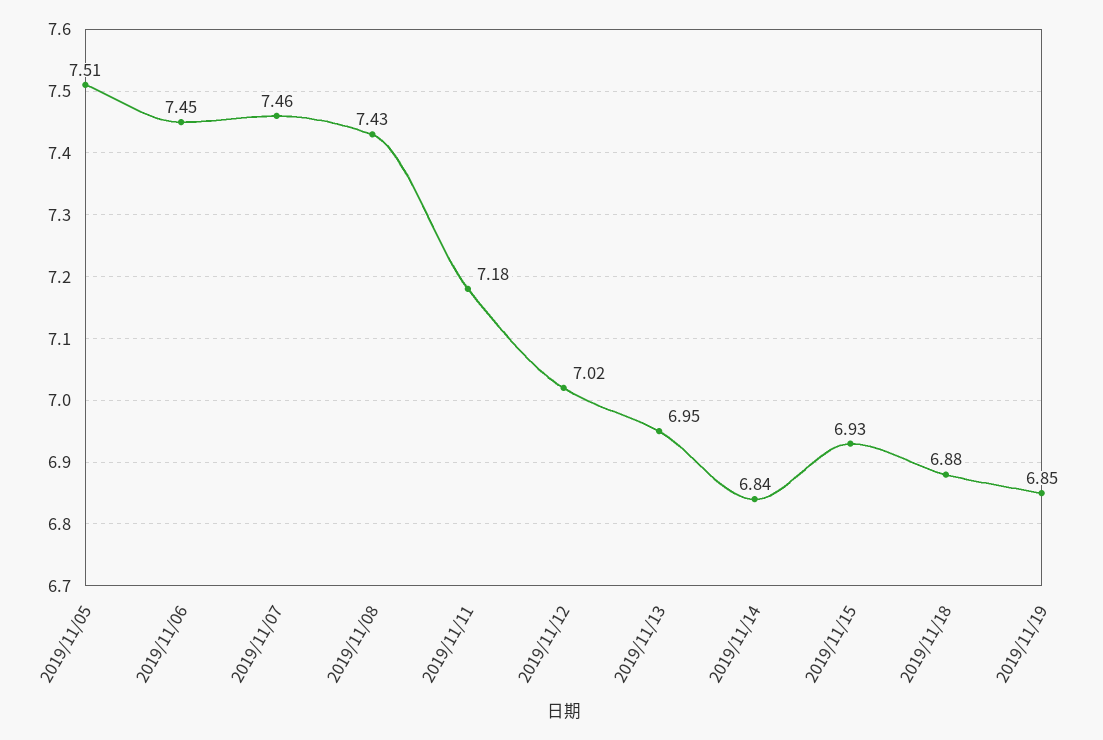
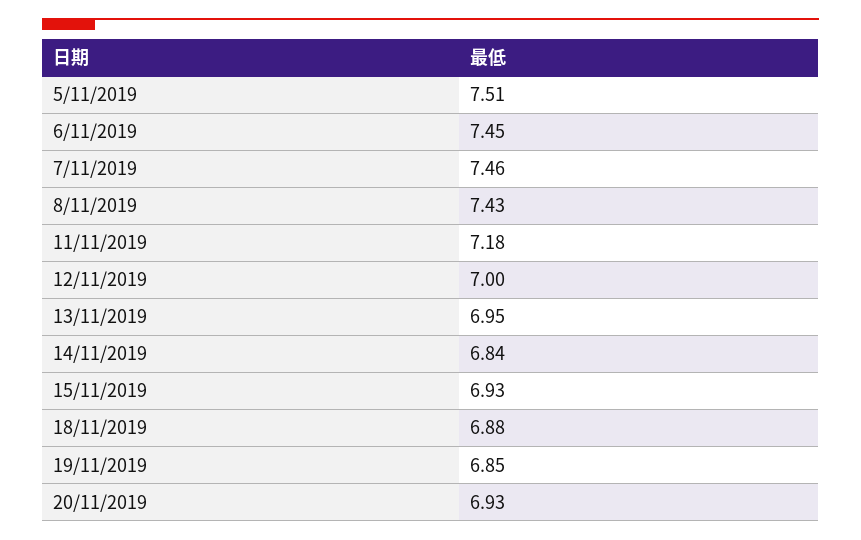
2019/11/12: 7.02 -> 7
20/11/2019: none -> 6.93

